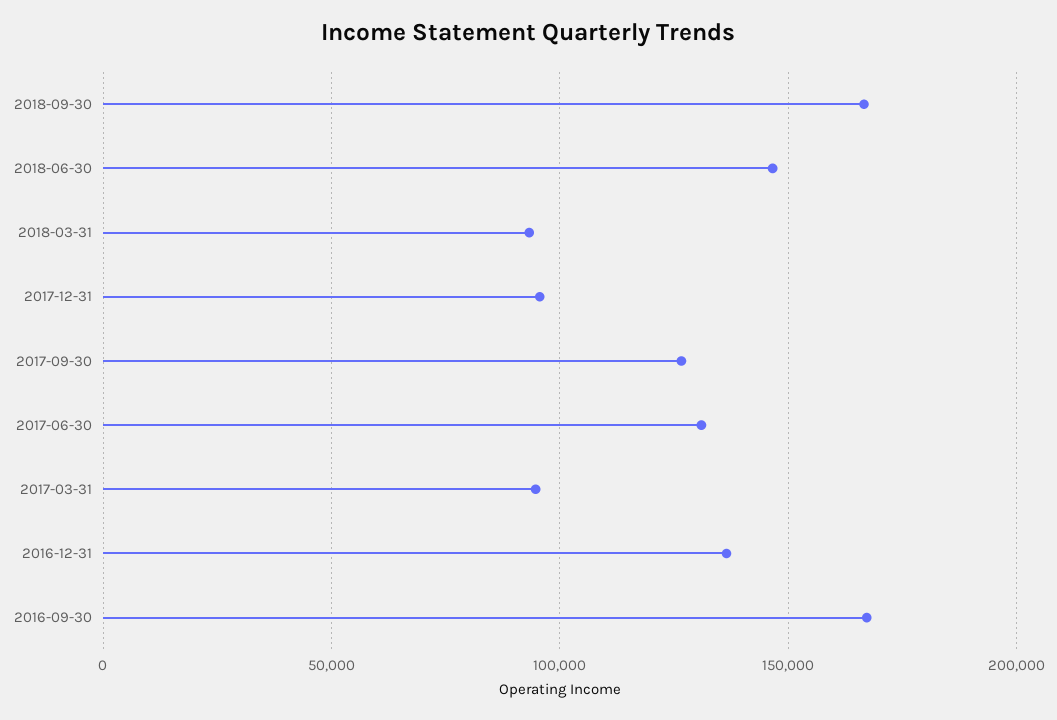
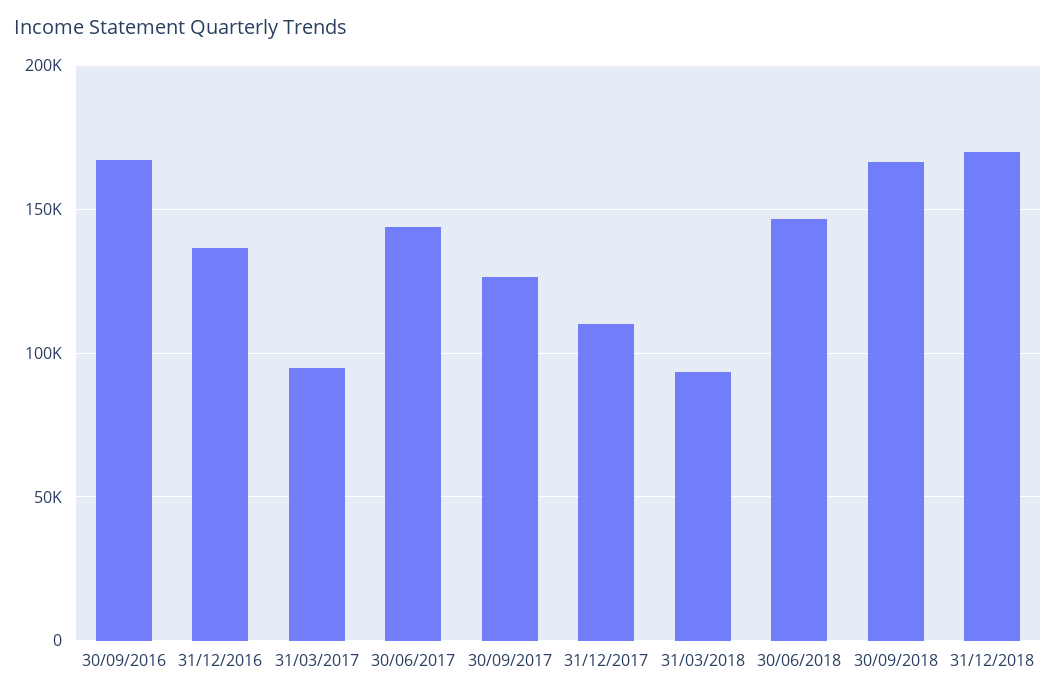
2017-12-31: 95000 -> 110000
2017-06-30: 130000 -> 145000
31/12/2018: none -> 170000

